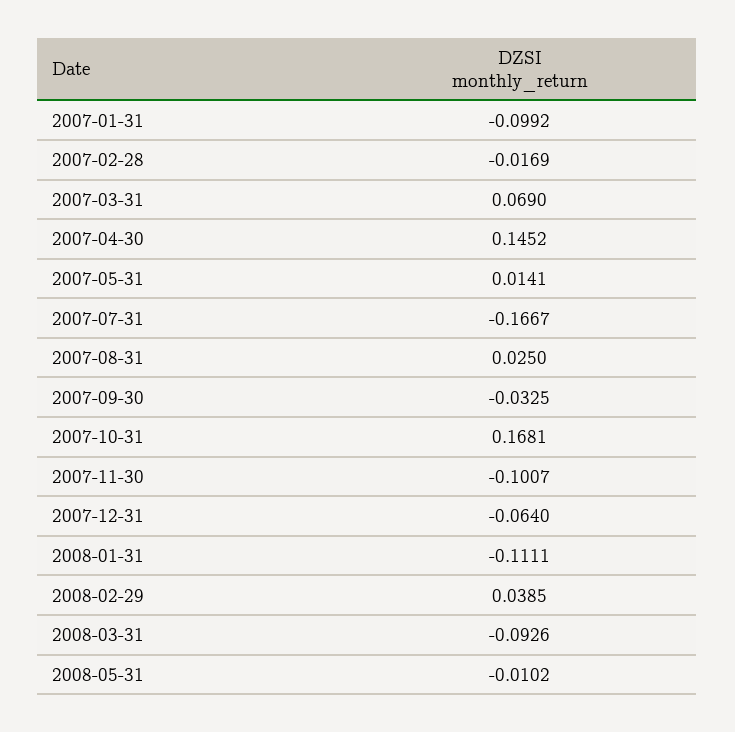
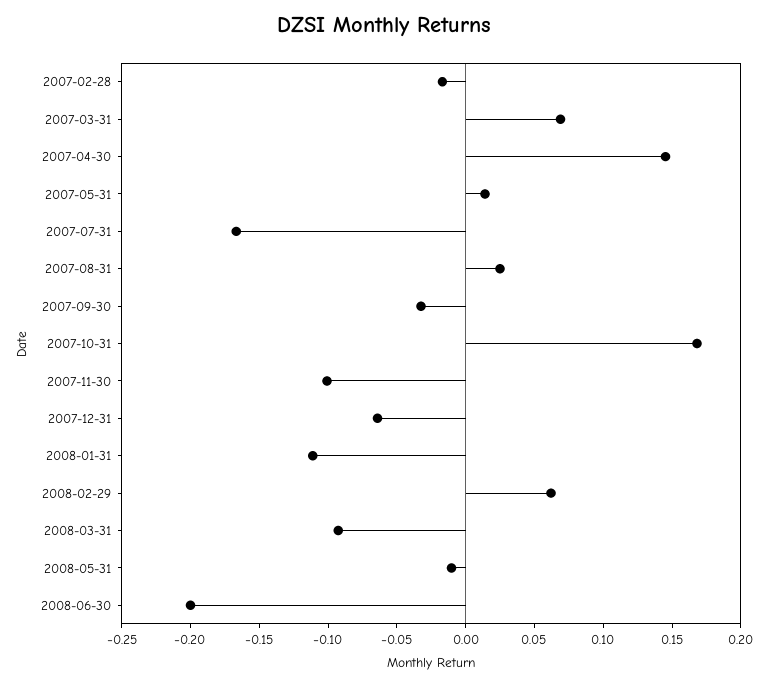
2007-01-31: -0.0992 -> none
2008-02-29: 0.0385 -> 0.06
2008-06-30: none -> -0.2

